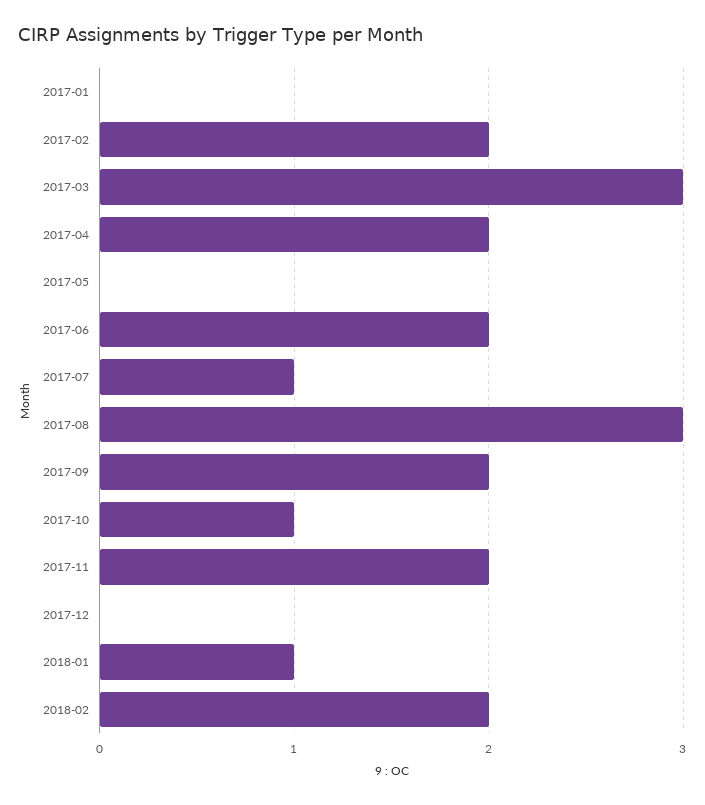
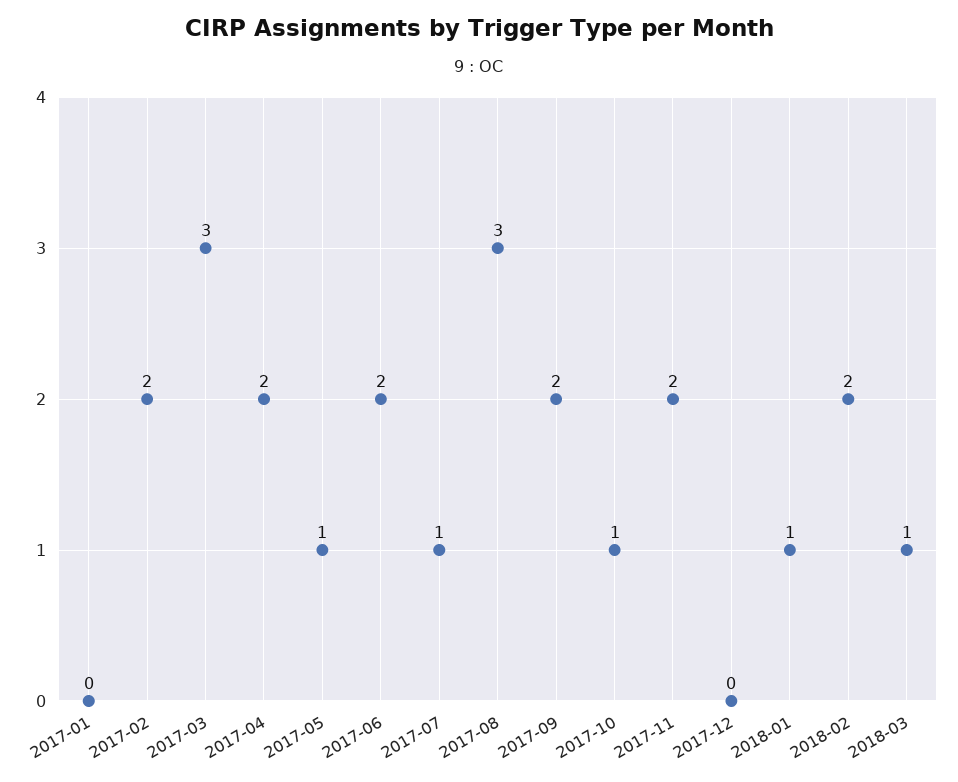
2017-05: 0 -> 1
2018-03: none -> 1

